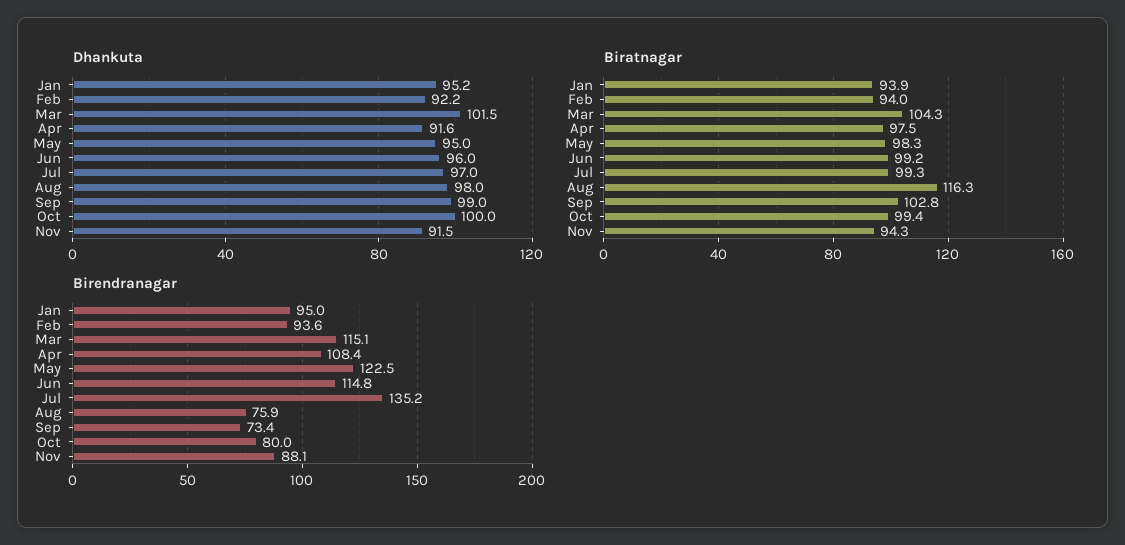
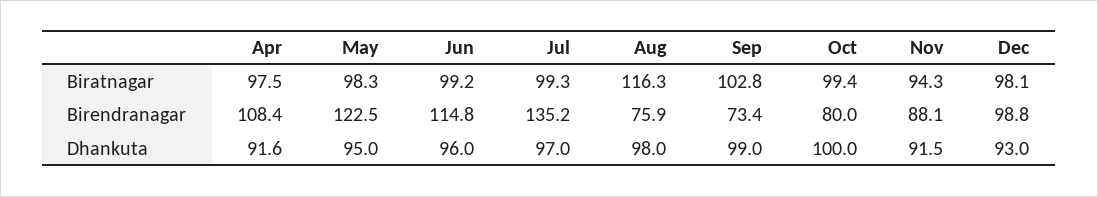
Dhankuta, Jan: 95.2 -> none
Dhankuta, Feb: 92.2 -> none
Dhankuta, Mar: 101.5 -> none
Biratnagar, Jan: 93.9 -> none
Biratnagar, Feb: 94 -> none
Biratnagar, Mar: 104.3 -> none
Birendranagar, Jan: 95 -> none
Birendranagar, Feb: 93.6 -> none
Birendranagar, Mar: 115.1 -> none
Biratnagar, Dec: none -> 98.1
Birendranagar, Dec: none -> 98.8
Dhankuta, Dec: none -> 93

